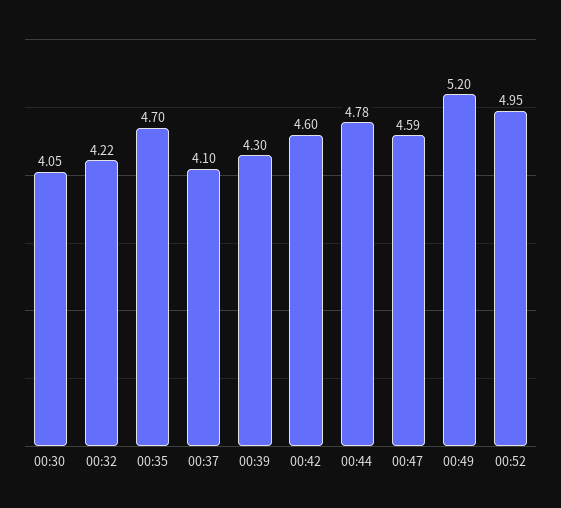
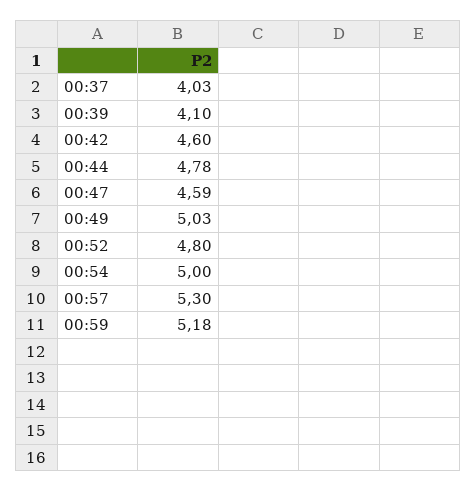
00:30: 4.05 -> none
00:32: 4.22 -> none
00:35: 4.7 -> none
00:37: 4.1 -> 4.03
00:39: 4.3 -> 4.1
00:49: 5.2 -> 5.03
00:52: 4.95 -> 4.8
00:54: none -> 5
00:57: none -> 5.3
00:59: none -> 5.18

